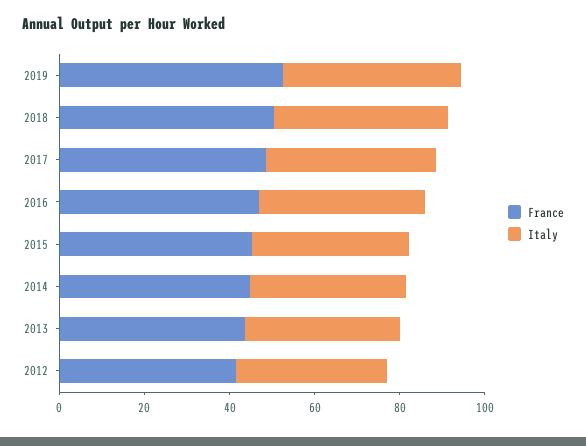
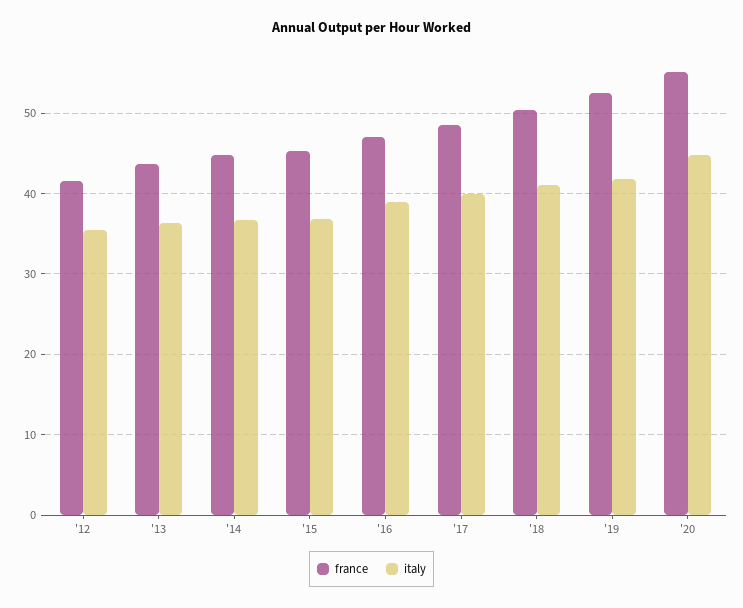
France, '20: none -> 55
Italy, '20: none -> 45

